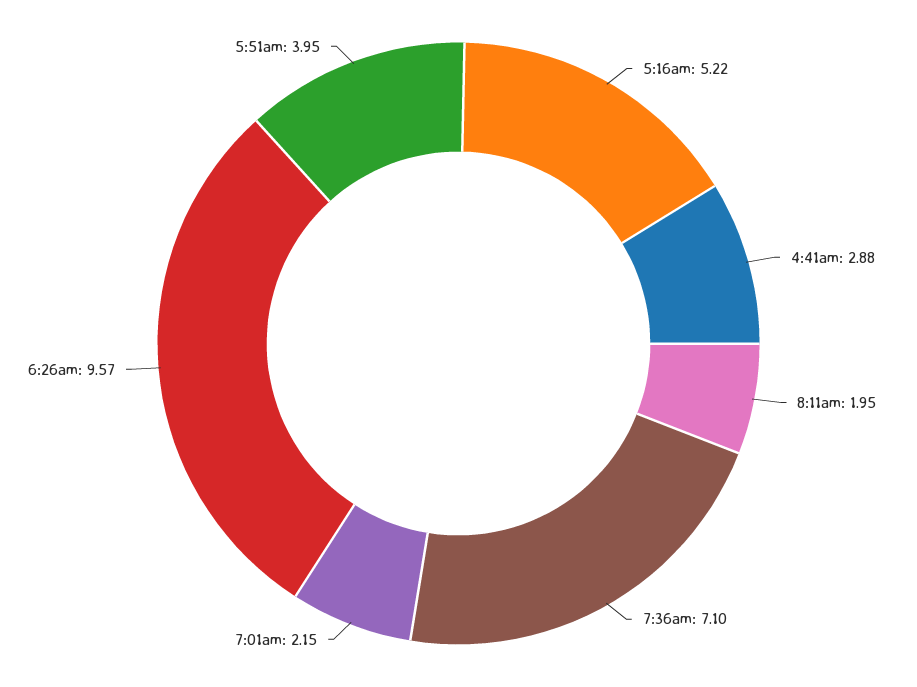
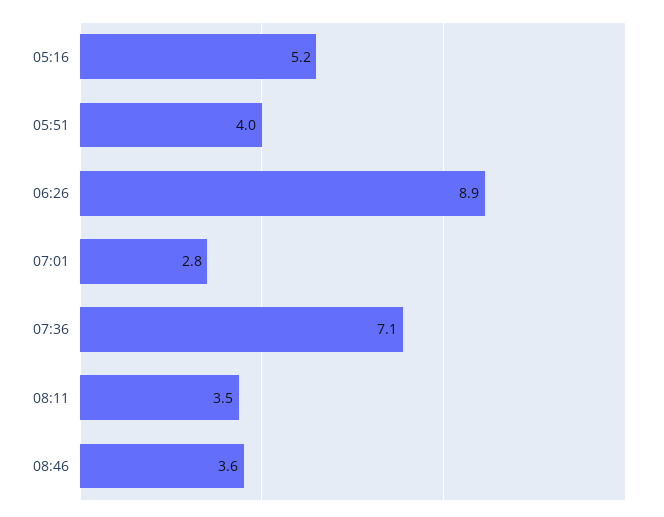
4:41am: 2.88 -> none
8:11am: 1.95 -> 3.5
7:01am: 2.15 -> 2.8
6:26am: 9.57 -> 8.9
08:46: none -> 3.6

